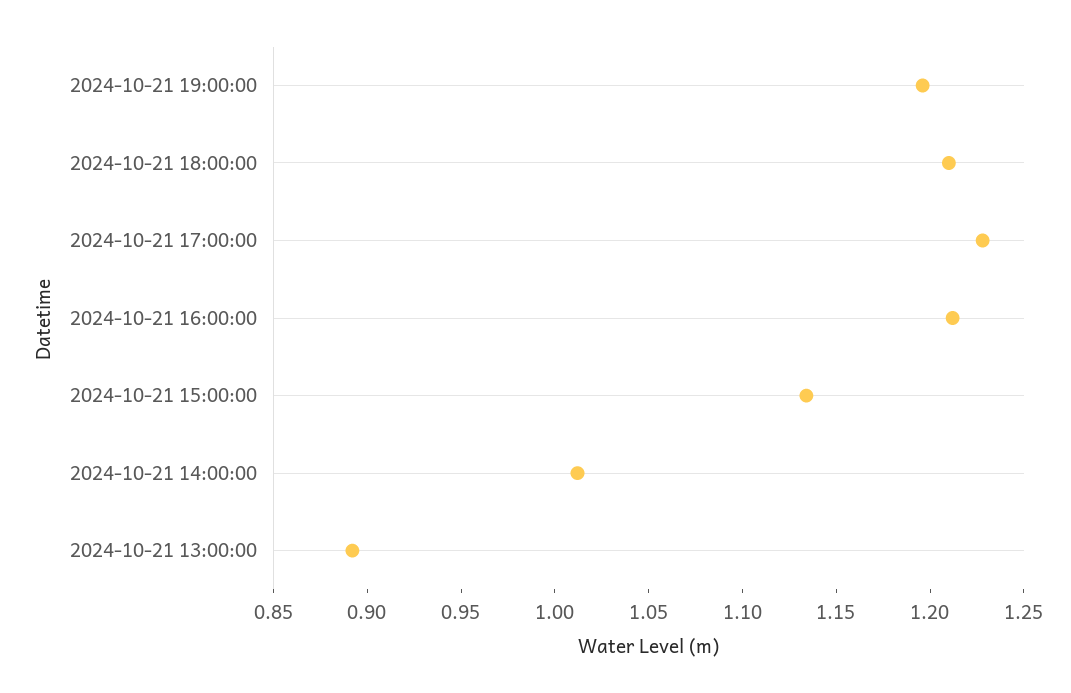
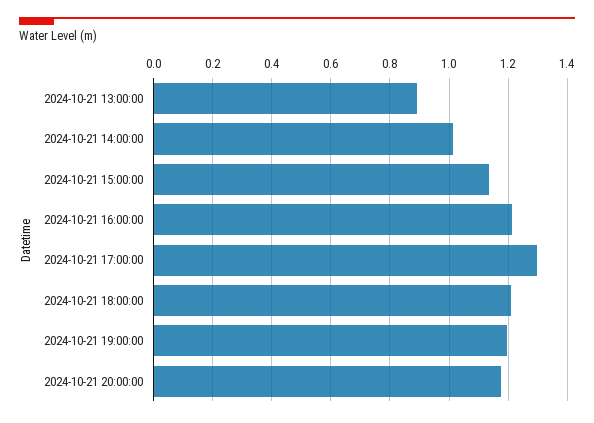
2024-10-21 17:00:00: 1.23 -> 1.3
2024-10-21 20:00:00: none -> 1.175

